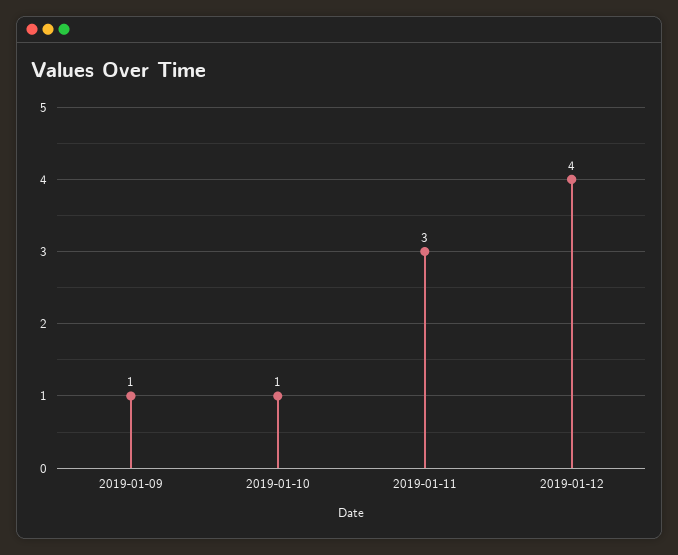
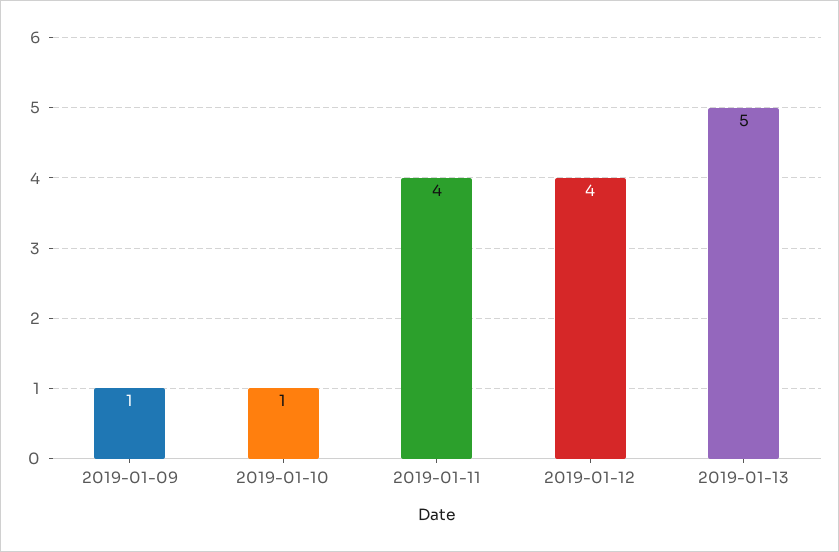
2019-01-11: 3 -> 4
2019-01-13: none -> 5

